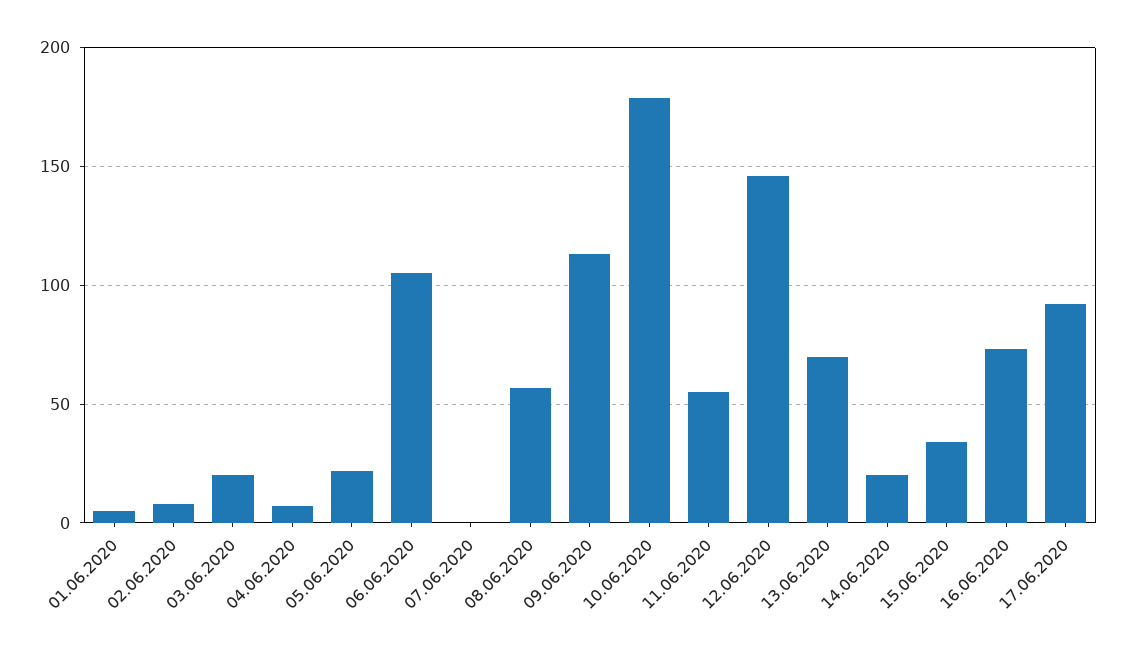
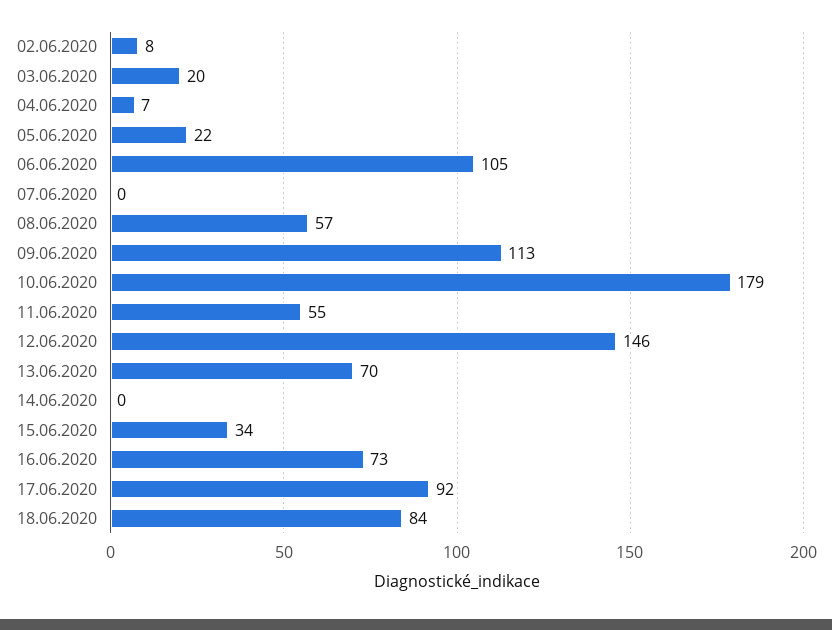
01.06.2020: 5 -> none
14.06.2020: 20 -> 0
18.06.2020: none -> 84

